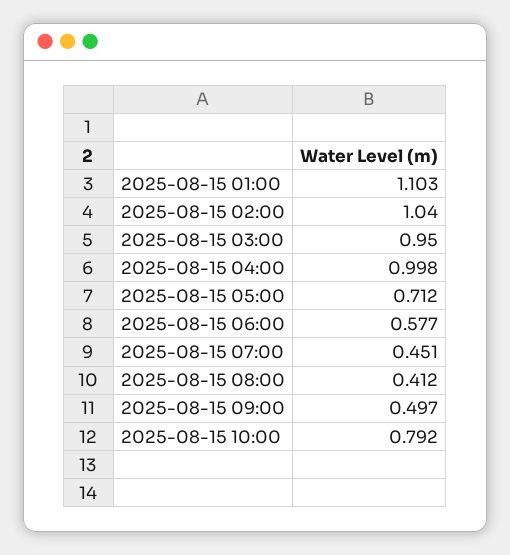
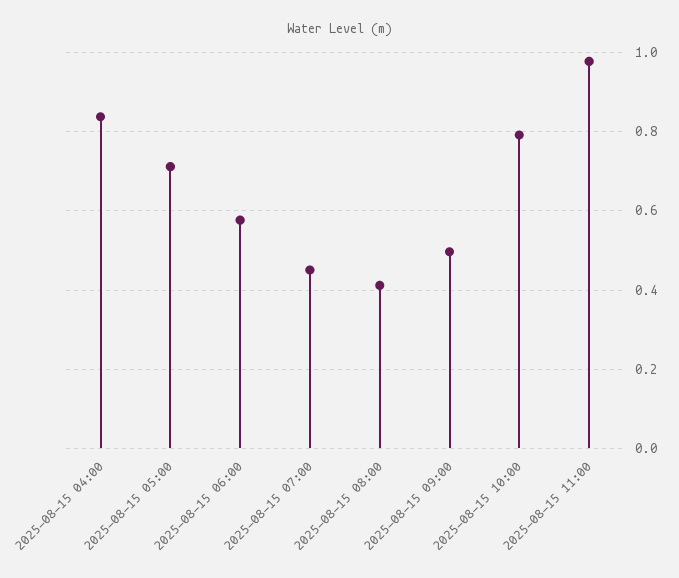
2025-08-15 01:00: 1.103 -> none
2025-08-15 02:00: 1.04 -> none
2025-08-15 03:00: 0.95 -> none
2025-08-15 04:00: 0.998 -> 0.84
2025-08-15 11:00: none -> 0.98

